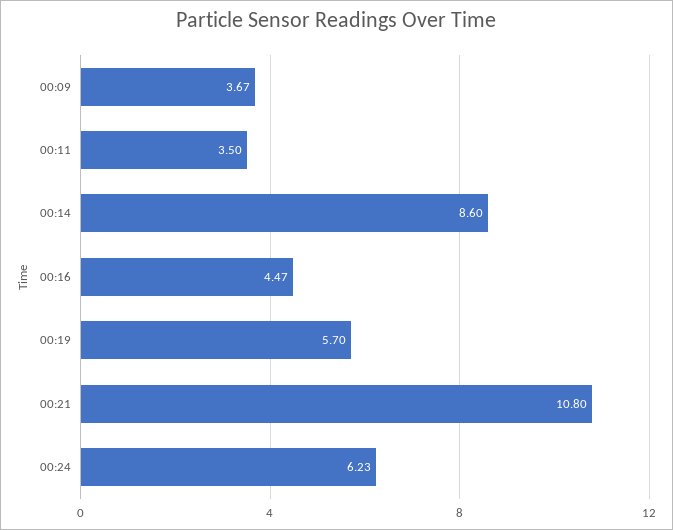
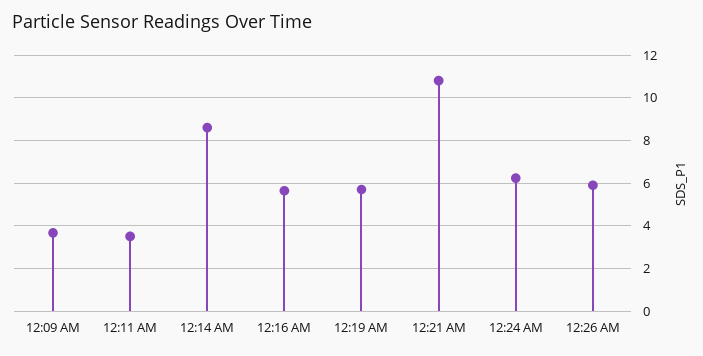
00:16: 4.47 -> 5.5
12:26 AM: none -> 6

